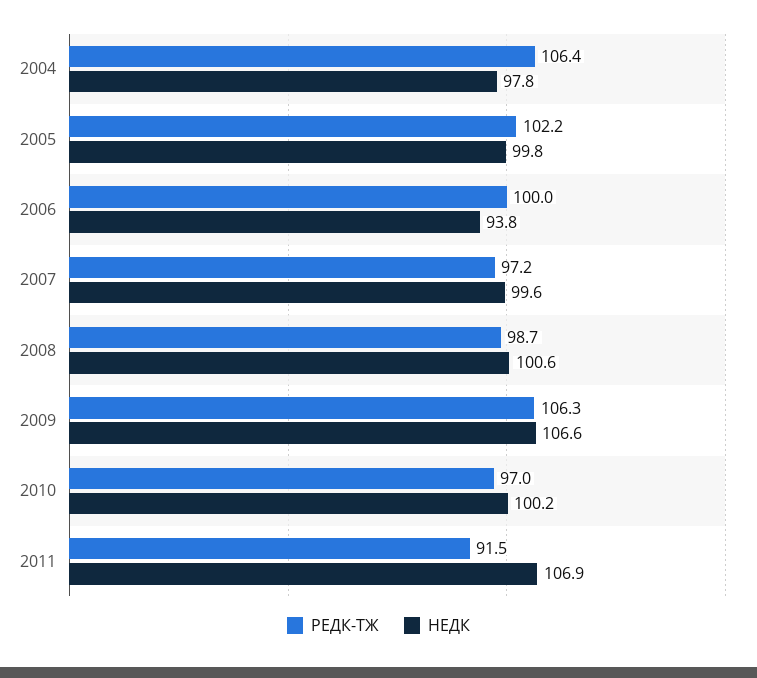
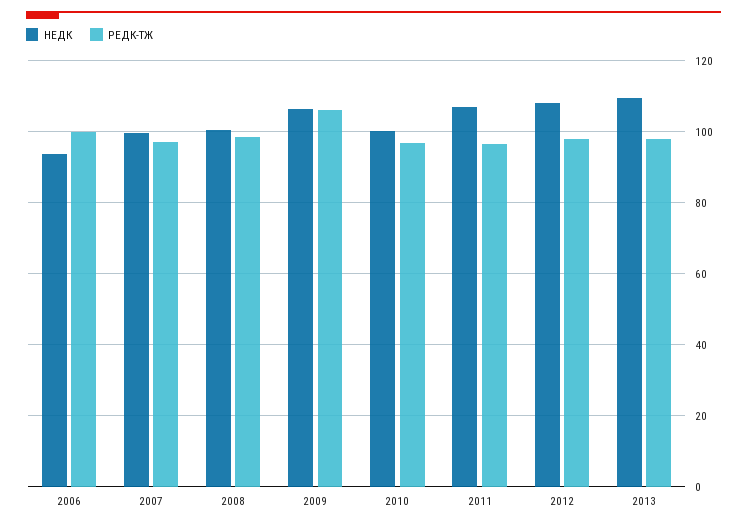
РЕДК-ТЖ, 2004: 106.4 -> none
НЕДК, 2004: 97.8 -> none
РЕДК-ТЖ, 2005: 102.2 -> none
НЕДК, 2005: 99.8 -> none
РЕДК-ТЖ, 2011: 91.5 -> 96
НЕДК, 2012: none -> 108
РЕДК-ТЖ, 2012: none -> 98
НЕДК, 2013: none -> 110
РЕДК-ТЖ, 2013: none -> 98

